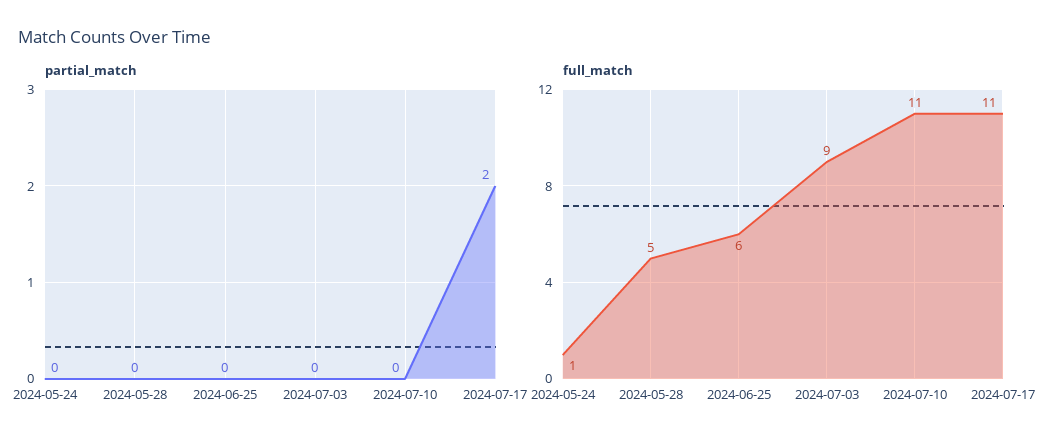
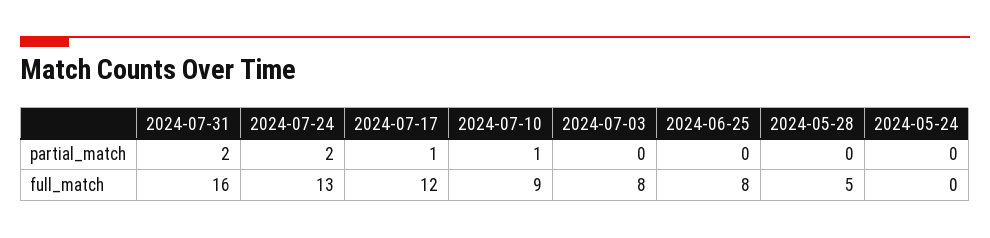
partial_match, 2024-07-10: 0 -> 1
partial_match, 2024-07-17: 2 -> 1
full_match, 2024-05-24: 1 -> 0
full_match, 2024-06-25: 6 -> 8
full_match, 2024-07-03: 9 -> 8
full_match, 2024-07-10: 11 -> 9
full_match, 2024-07-17: 11 -> 12
partial_match, 2024-07-31: none -> 2
partial_match, 2024-07-24: none -> 2
full_match, 2024-07-31: none -> 16
full_match, 2024-07-24: none -> 13

